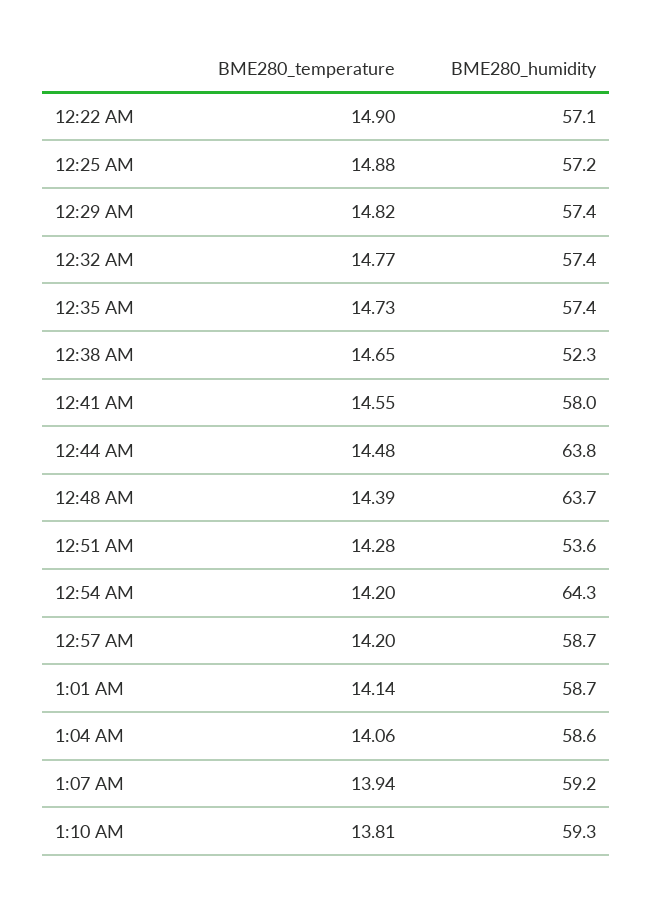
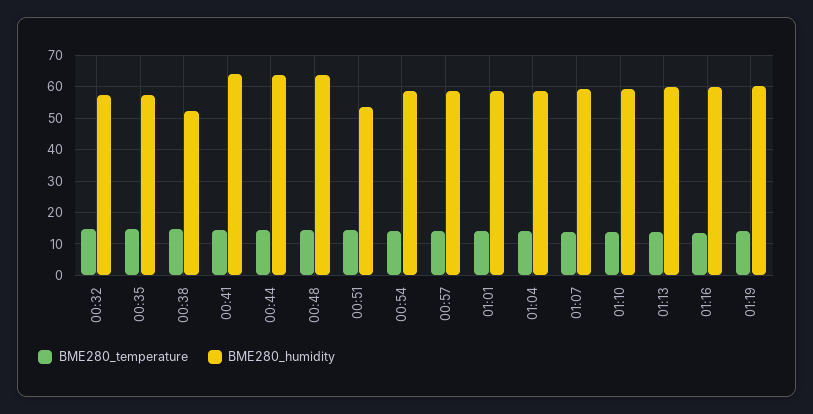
BME280_temperature, 12:22 AM: 14.9 -> none
BME280_humidity, 12:22 AM: 57.1 -> none
BME280_temperature, 12:25 AM: 14.88 -> none
BME280_humidity, 12:25 AM: 57.2 -> none
BME280_temperature, 12:29 AM: 14.82 -> none
BME280_humidity, 12:29 AM: 57.4 -> none
BME280_humidity, 12:41 AM: 58 -> 64
BME280_humidity, 12:54 AM: 64.3 -> 58
BME280_temperature, 01:13: none -> 14
BME280_humidity, 01:13: none -> 60
BME280_temperature, 01:16: none -> 14
BME280_humidity, 01:16: none -> 60
BME280_temperature, 01:19: none -> 14
BME280_humidity, 01:19: none -> 60

